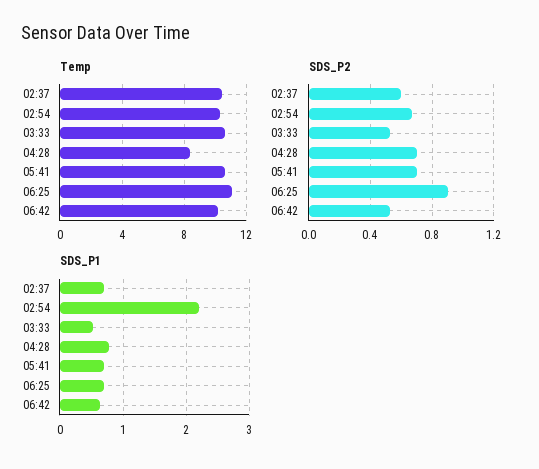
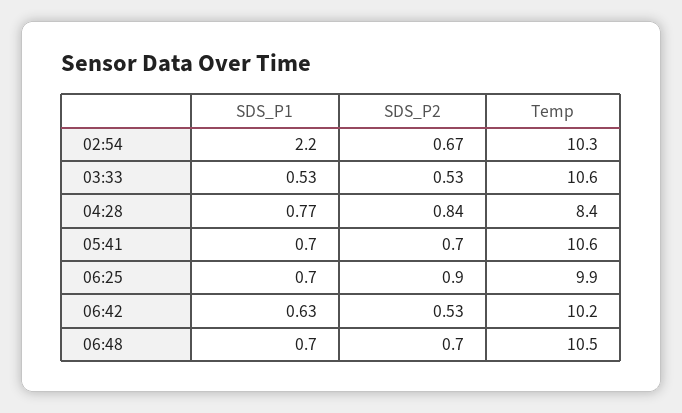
Temp, 02:37: 10.5 -> none
Temp, 06:25: 11 -> 9.9
SDS_P2, 02:37: 0.6 -> none
SDS_P2, 04:28: 0.7 -> 0.84
SDS_P1, 02:37: 0.7 -> none
SDS_P1, 06:48: none -> 0.7
SDS_P2, 06:48: none -> 0.7
Temp, 06:48: none -> 10.5

